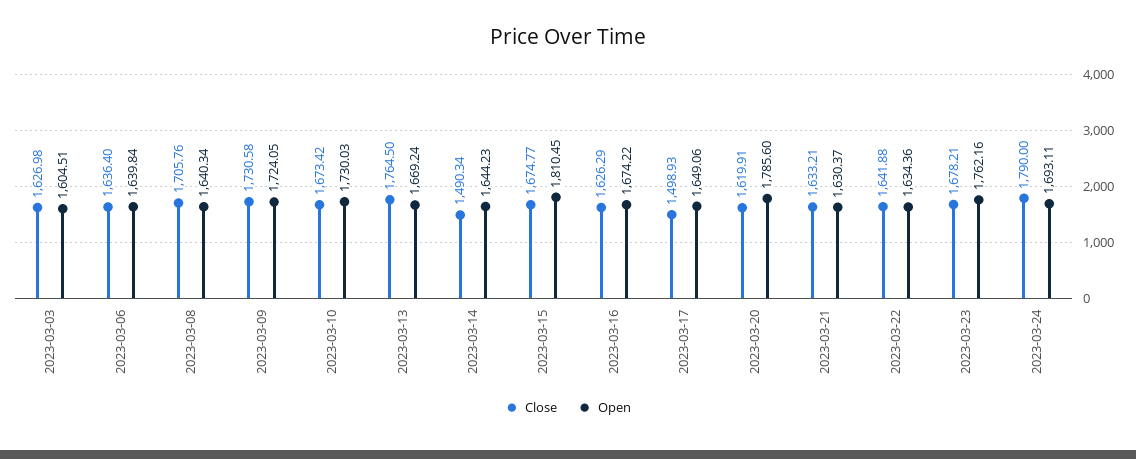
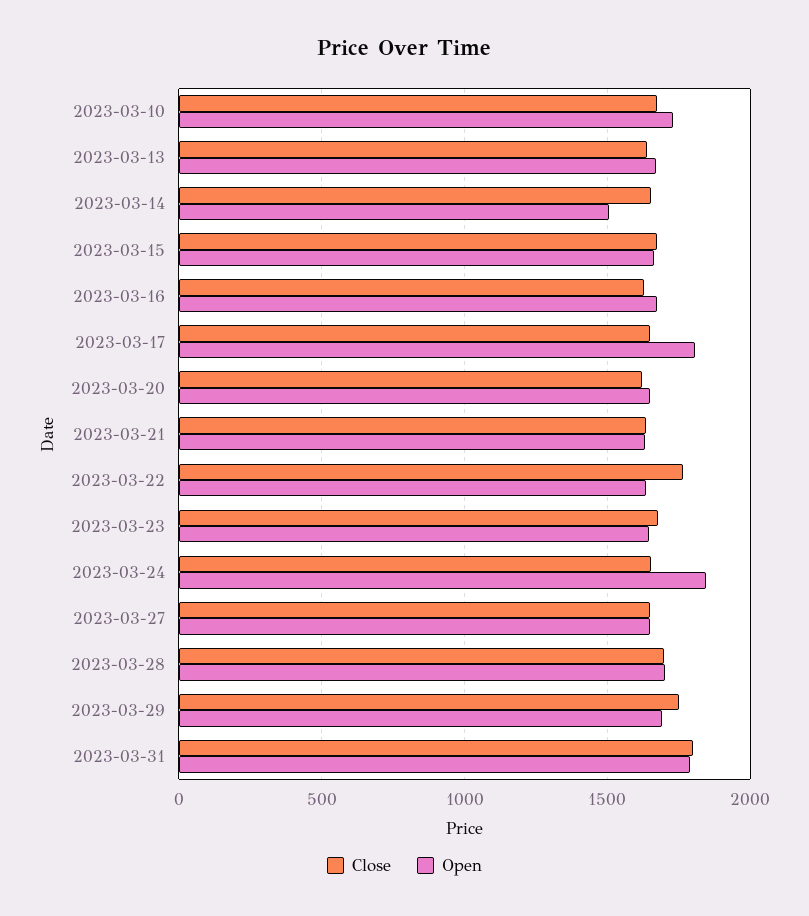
Close, 2023-03-03: 1626.98 -> none
Open, 2023-03-03: 1604.51 -> none
Close, 2023-03-06: 1636.4 -> none
Open, 2023-03-06: 1639.84 -> none
Close, 2023-03-08: 1705.76 -> none
Open, 2023-03-08: 1640.34 -> none
Close, 2023-03-09: 1730.58 -> none
Open, 2023-03-09: 1724.05 -> none
Close, 2023-03-13: 1764.5 -> 1650
Close, 2023-03-14: 1490.34 -> 1650
Open, 2023-03-14: 1644.23 -> 1500
Open, 2023-03-15: 1810.45 -> 1650
Close, 2023-03-17: 1498.93 -> 1650
Open, 2023-03-17: 1649.06 -> 1800
Open, 2023-03-20: 1785.6 -> 1650
Close, 2023-03-22: 1641.88 -> 1750
Open, 2023-03-23: 1762.16 -> 1650
Close, 2023-03-24: 1790 -> 1650
Open, 2023-03-24: 1693.11 -> 1850
Close, 2023-03-27: none -> 1650
Open, 2023-03-27: none -> 1650
Close, 2023-03-28: none -> 1700
Open, 2023-03-28: none -> 1700
Close, 2023-03-29: none -> 1750
Open, 2023-03-29: none -> 1700
Close, 2023-03-31: none -> 1800
Open, 2023-03-31: none -> 1800

